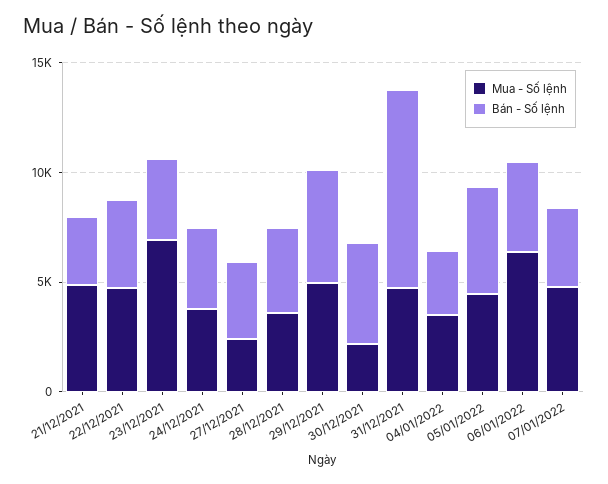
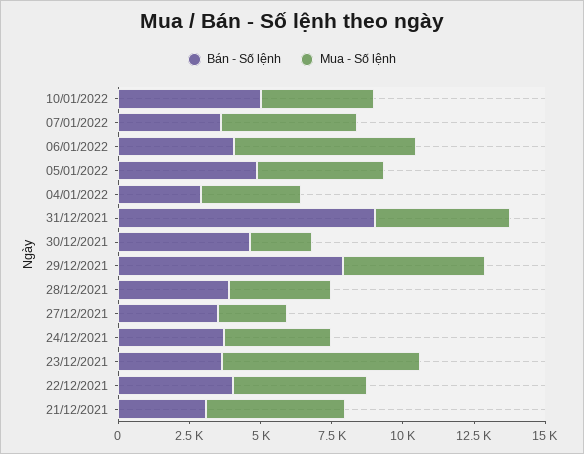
Bán - Số lệnh, 29/12/2021: 5000 -> 8000
Bán - Số lệnh, 10/01/2022: none -> 5000
Mua - Số lệnh, 10/01/2022: none -> 4000

